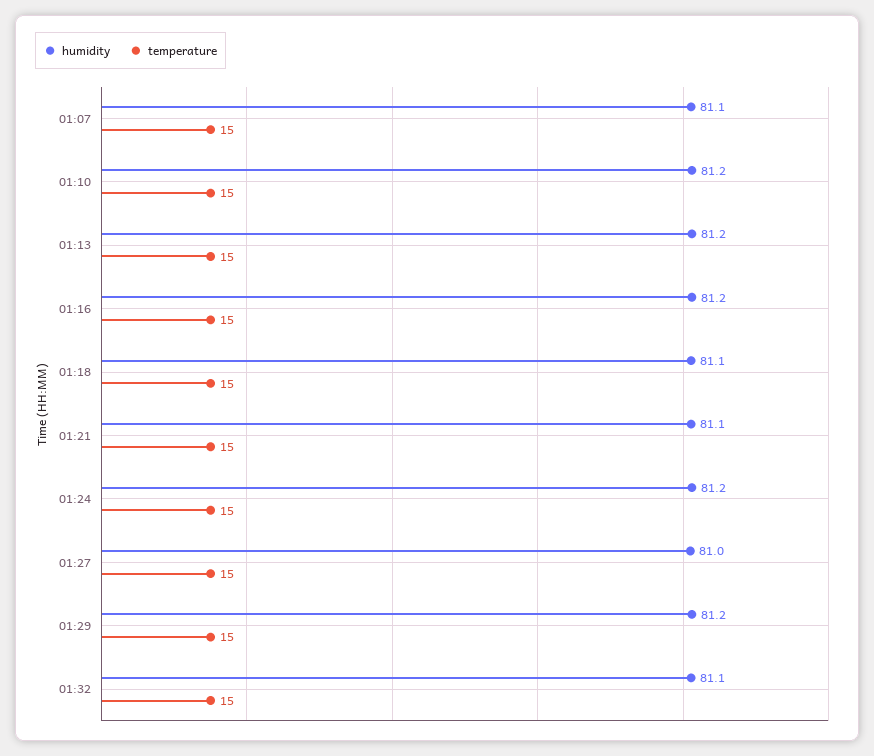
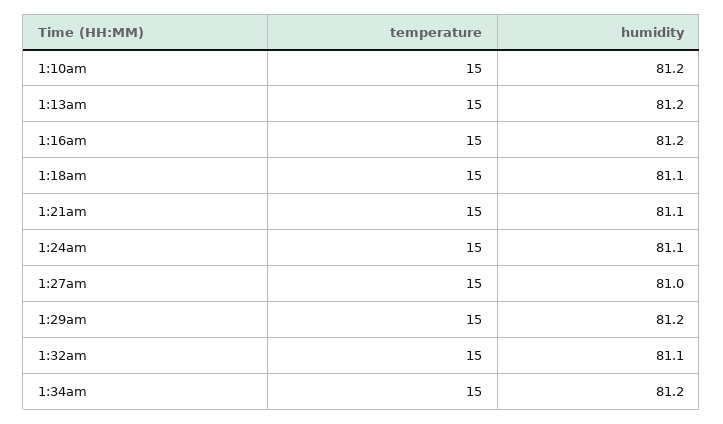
humidity, 01:07: 81.1 -> none
temperature, 01:07: 15 -> none
humidity, 01:24: 81.2 -> 81.1
temperature, 1:34am: none -> 15
humidity, 1:34am: none -> 81.2

